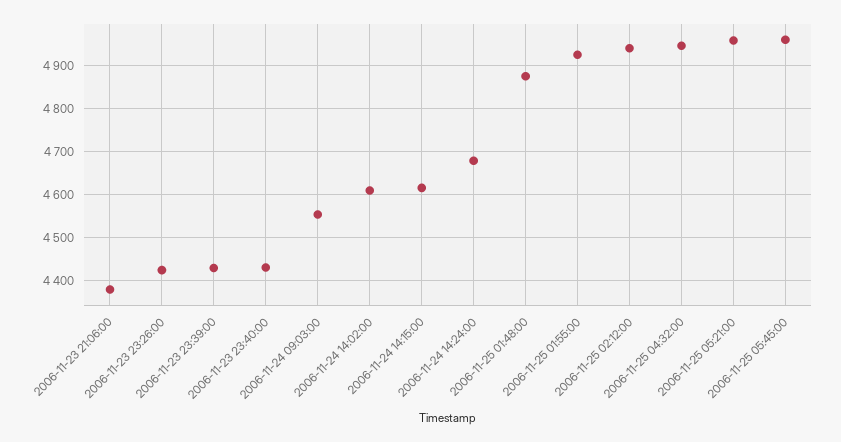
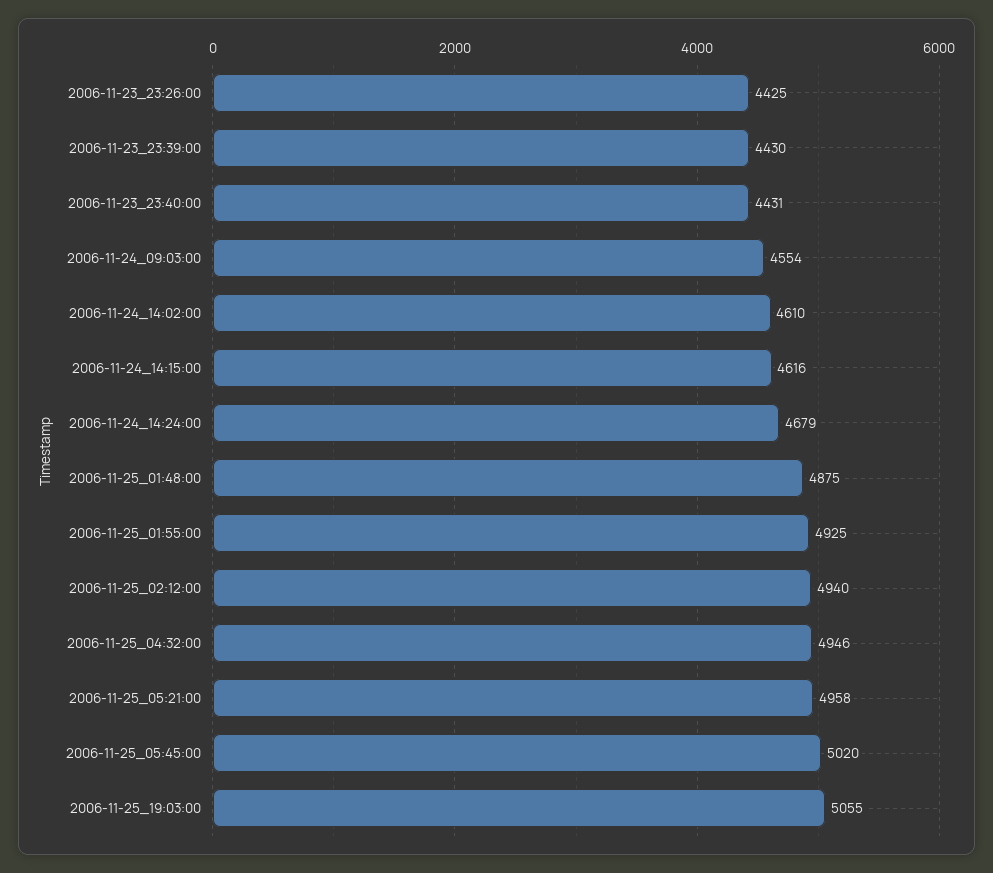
2006-11-23 21:06:00: 4380 -> none
2006-11-25 05:45:00: 4960 -> 5020
2006-11-25_19:03:00: none -> 5055

